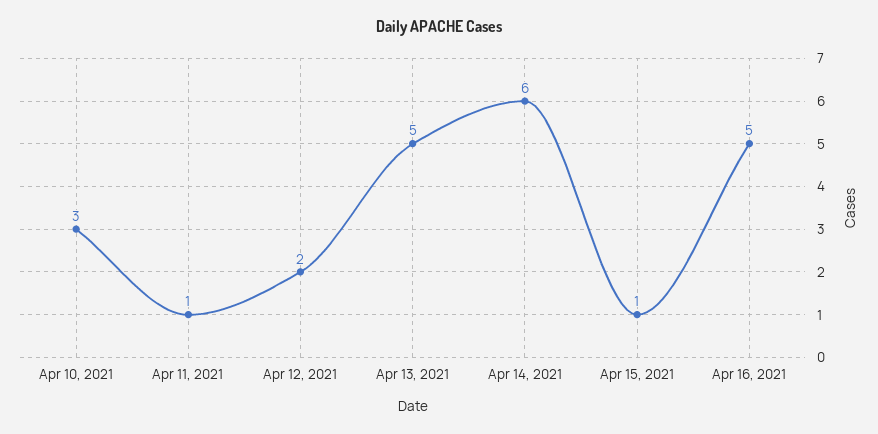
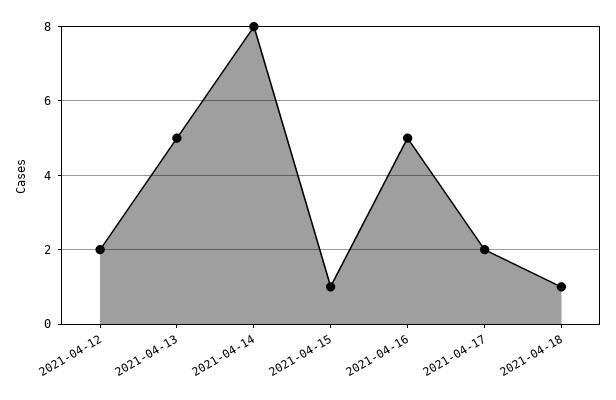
Apr 10, 2021: 3 -> none
Apr 11, 2021: 1 -> none
Apr 14, 2021: 6 -> 8
2021-04-17: none -> 2
2021-04-18: none -> 1

